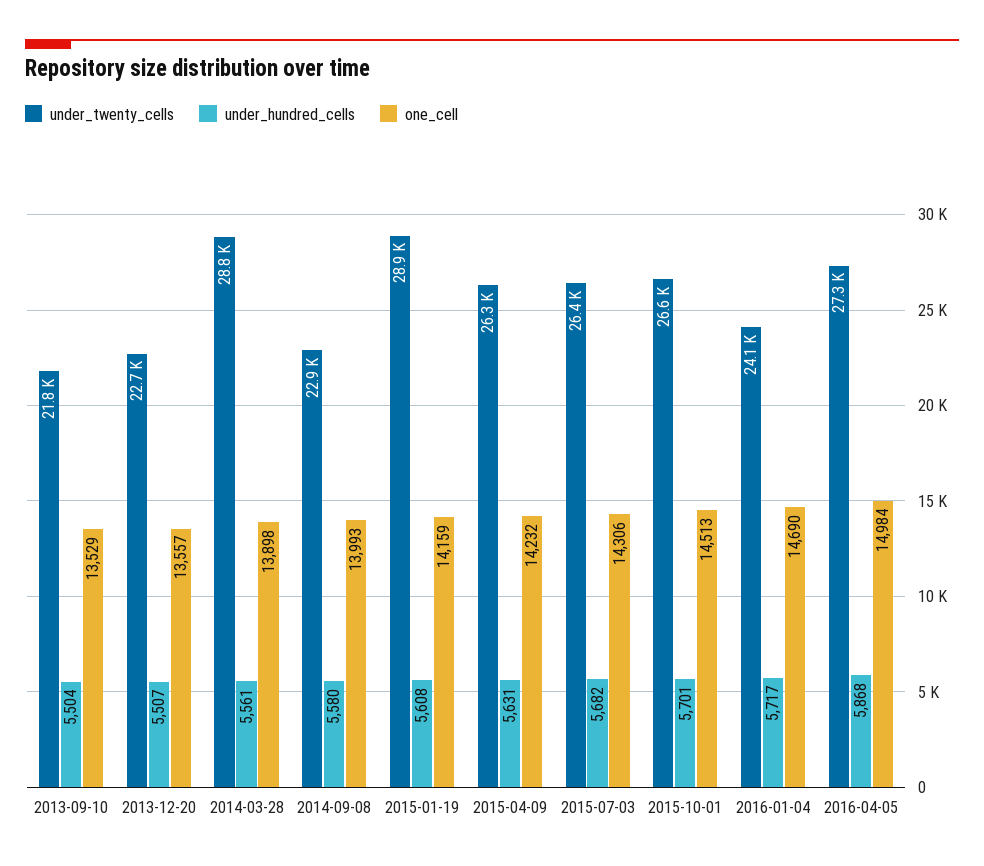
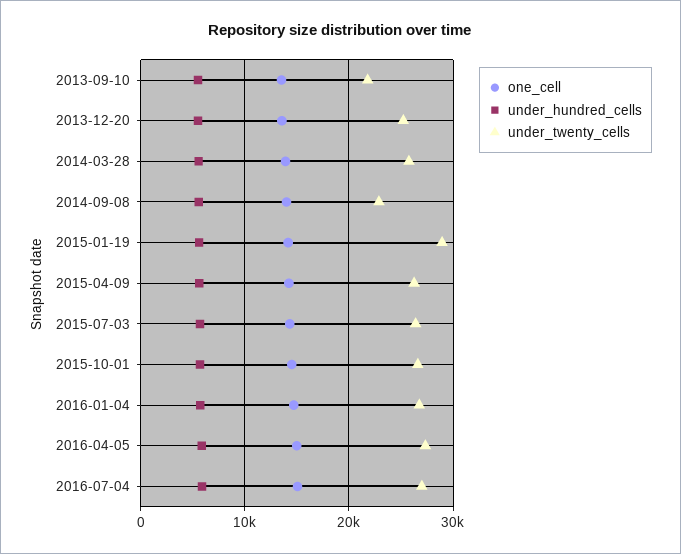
under_twenty_cells, 2013-12-20: 22700 -> 25000
under_twenty_cells, 2014-03-28: 28800 -> 26000
under_twenty_cells, 2016-01-04: 24100 -> 27000
one_cell, 2016-07-04: none -> 15000
under_hundred_cells, 2016-07-04: none -> 6000
under_twenty_cells, 2016-07-04: none -> 27000

